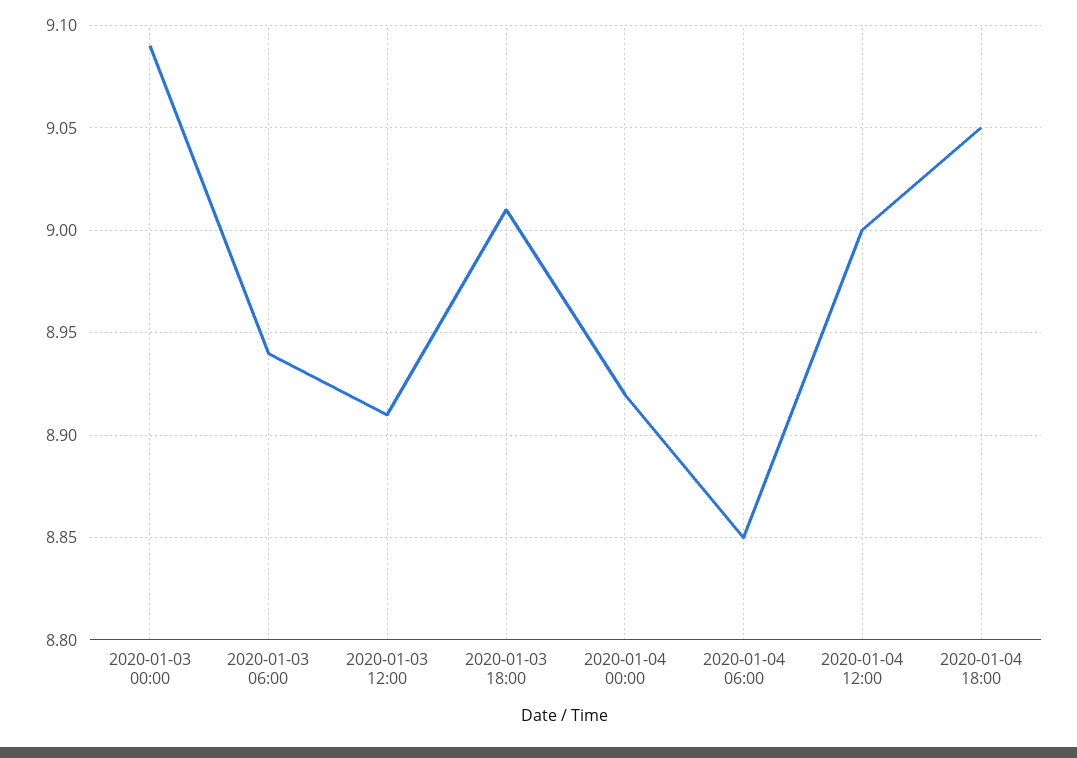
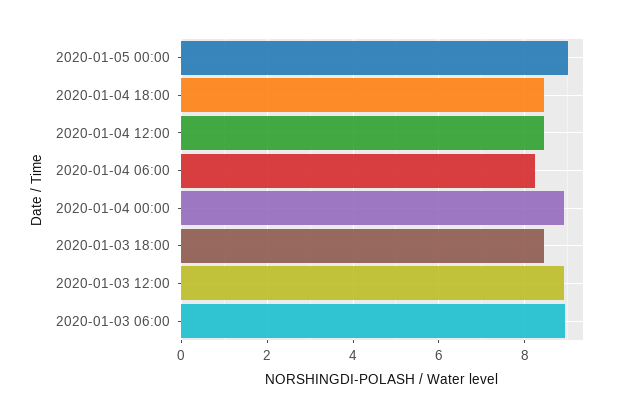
2020-01-03 00:00: 9.09 -> none
2020-01-03 18:00: 9.01 -> 8.4
2020-01-04 06:00: 8.85 -> 8.2
2020-01-04 12:00: 9 -> 8.4
2020-01-04 18:00: 9.05 -> 8.4
2020-01-05 00:00: none -> 9

